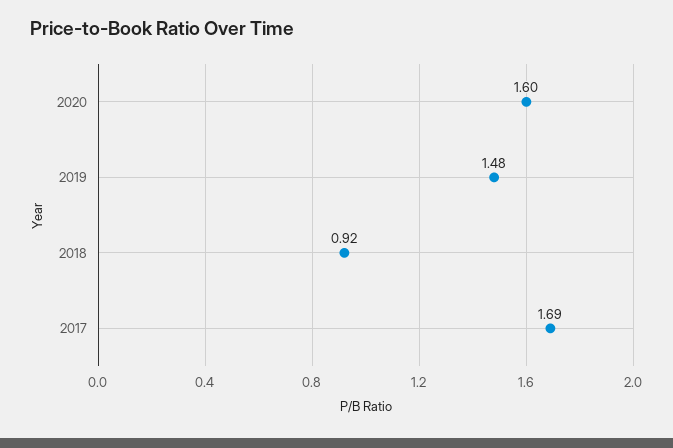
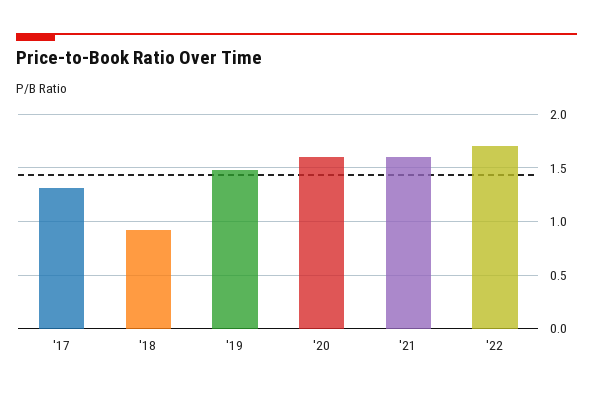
2017: 1.69 -> 1.3
'21: none -> 1.6
'22: none -> 1.7

